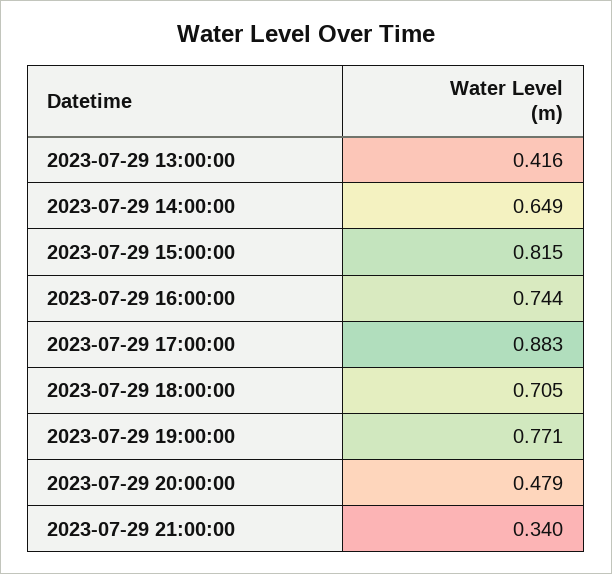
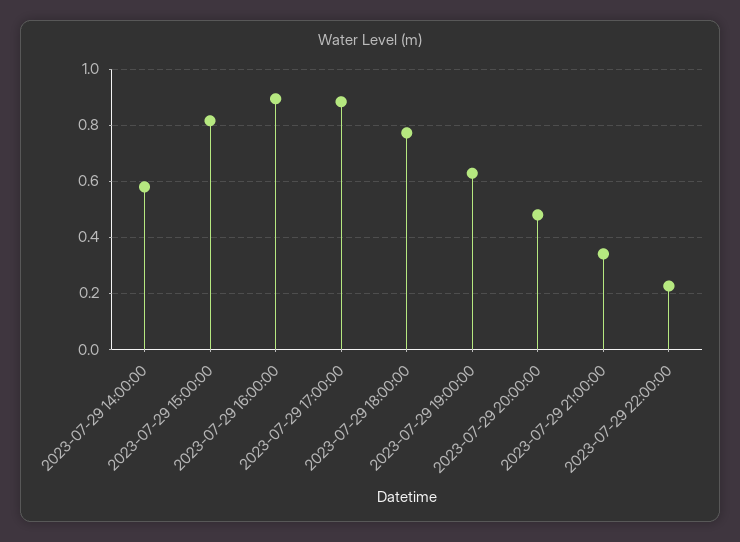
2023-07-29 13:00:00: 0.416 -> none
2023-07-29 14:00:00: 0.649 -> 0.575
2023-07-29 16:00:00: 0.744 -> 0.9
2023-07-29 18:00:00: 0.705 -> 0.775
2023-07-29 19:00:00: 0.771 -> 0.625
2023-07-29 22:00:00: none -> 0.225

